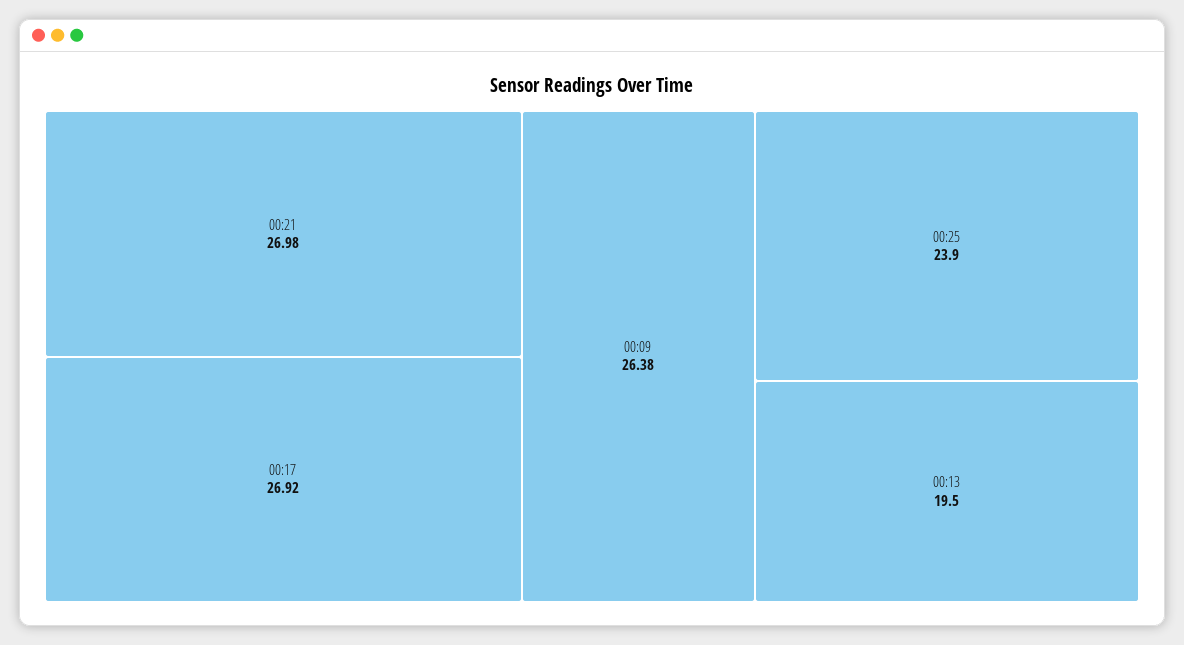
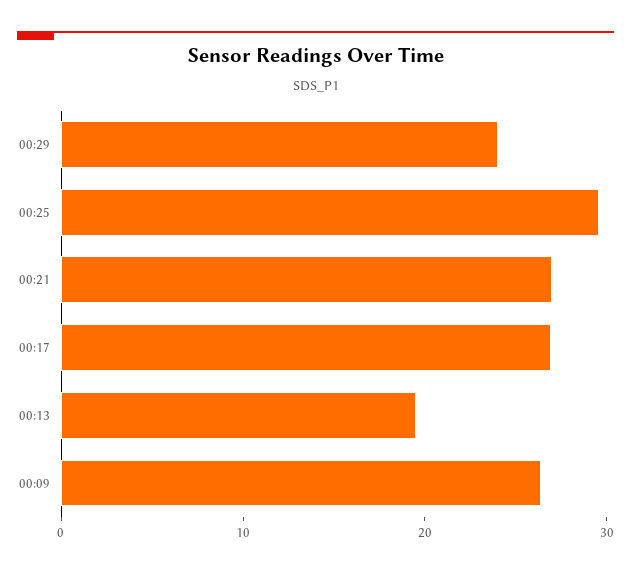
00:25: 23.9 -> 30
00:29: none -> 24

